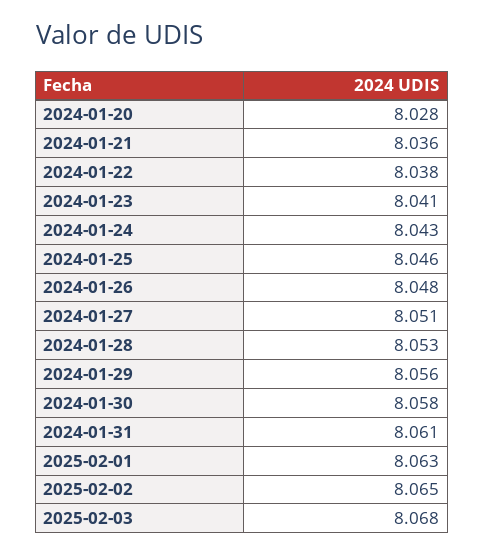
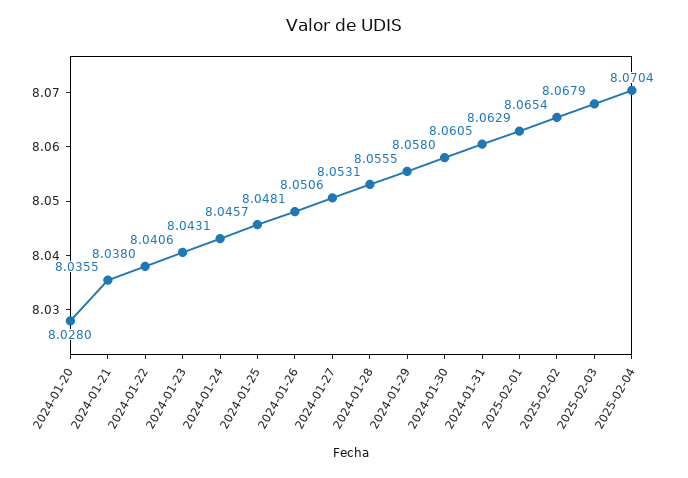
2025-02-04: none -> 8.0704

